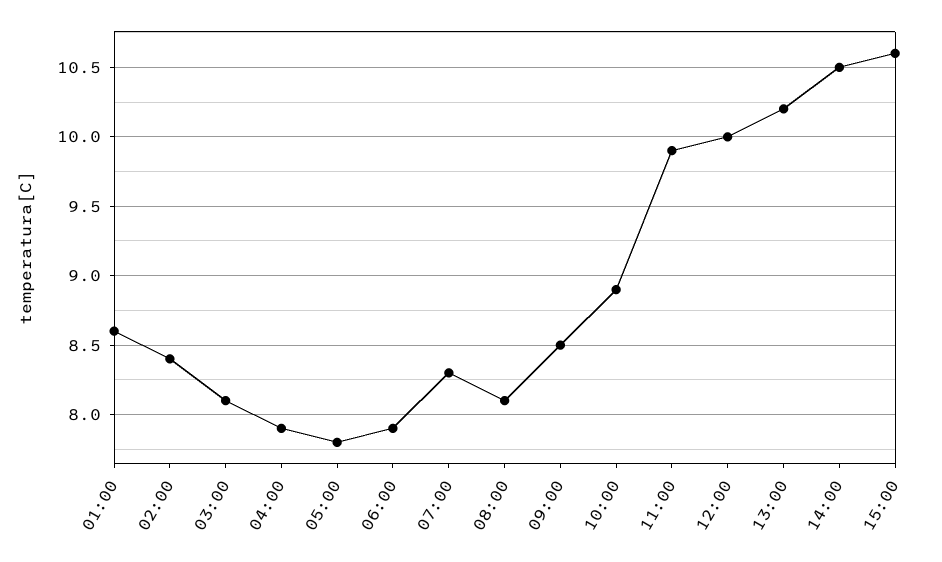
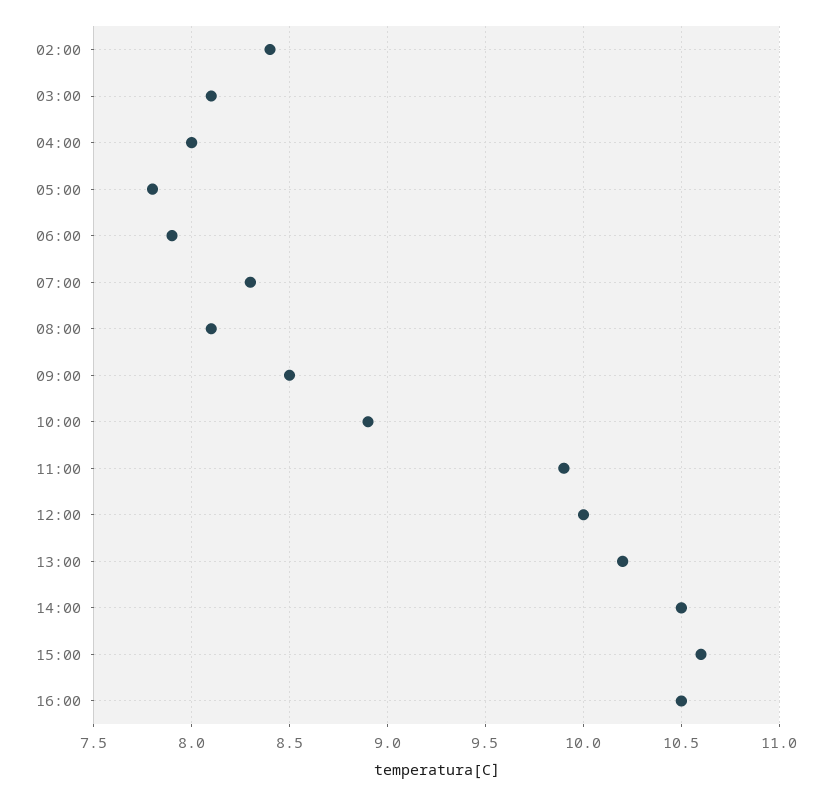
01:00: 8.6 -> none
04:00: 7.9 -> 8
16:00: none -> 10.5

